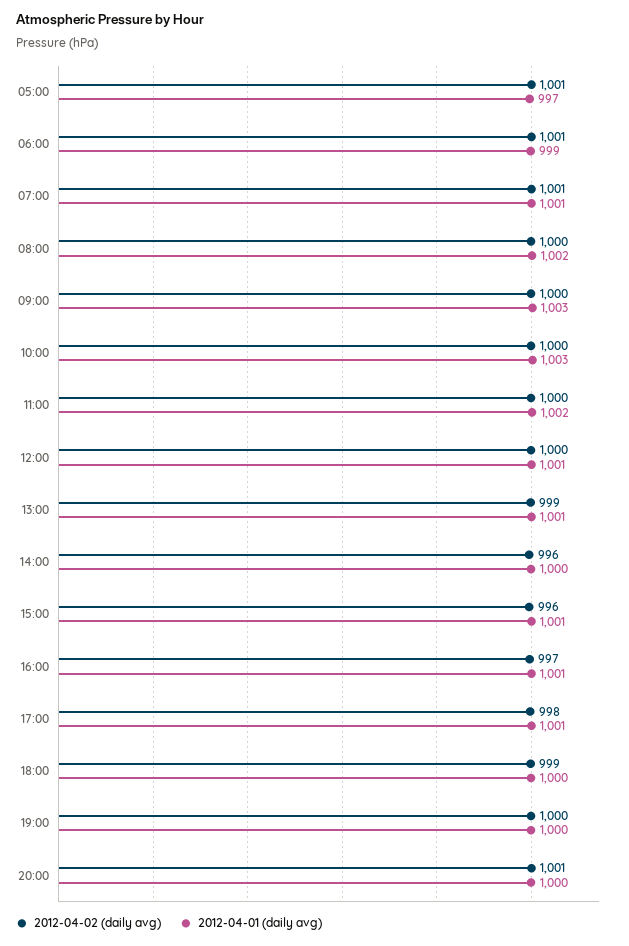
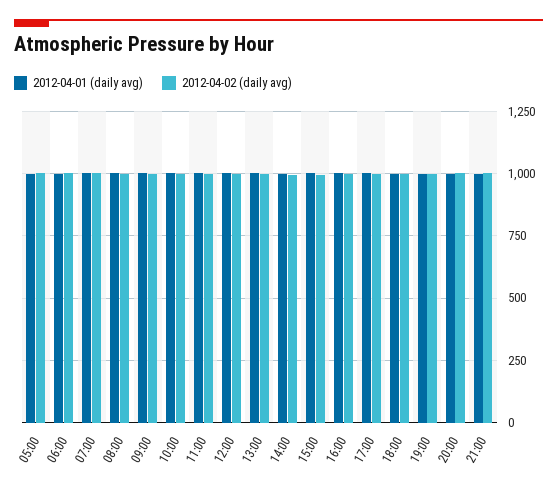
2012-04-01 (daily avg), 21:00: none -> 1000
2012-04-02 (daily avg), 21:00: none -> 1000

